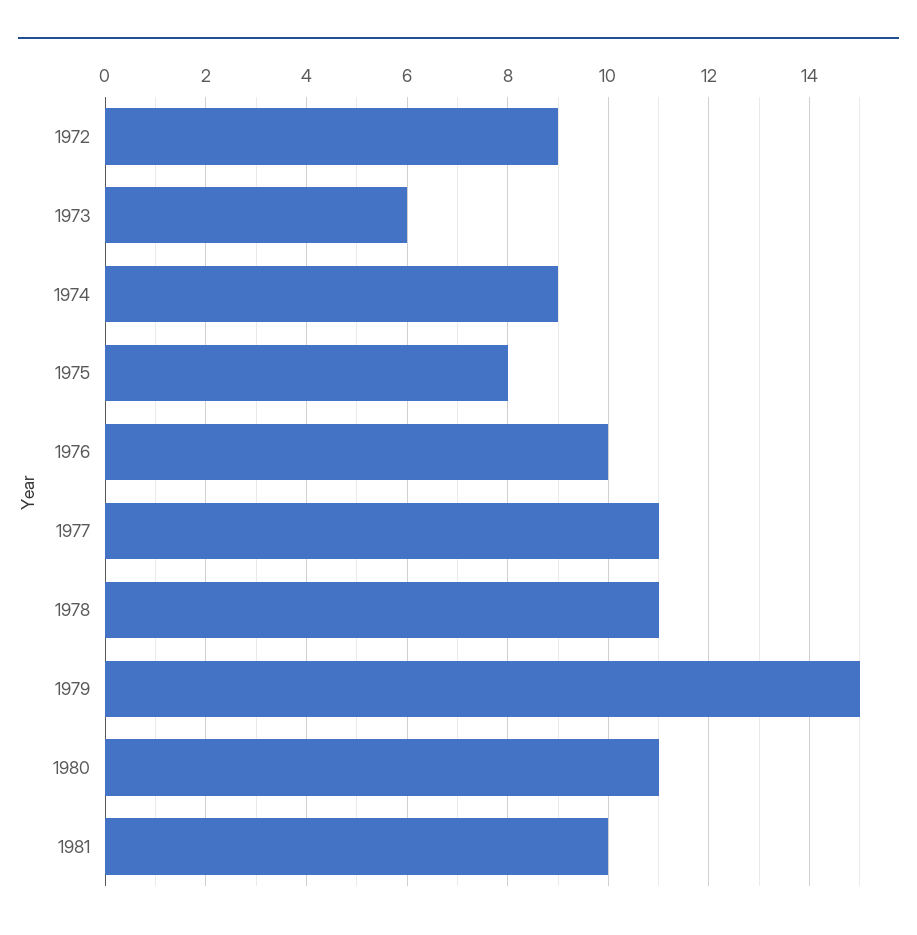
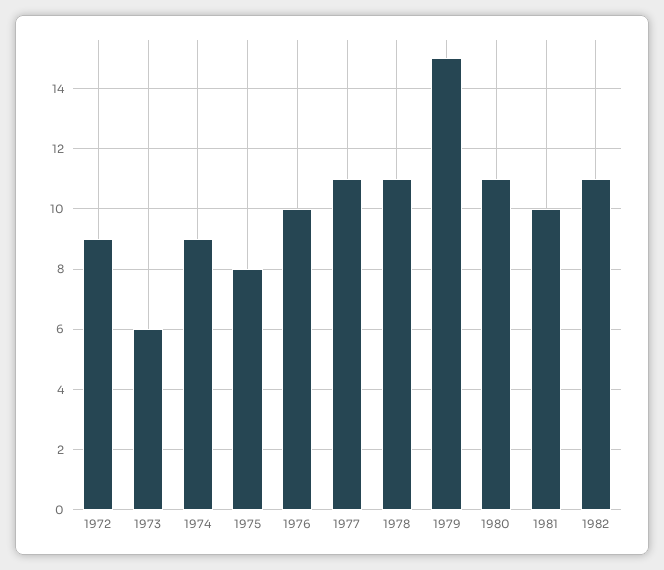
1982: none -> 11

